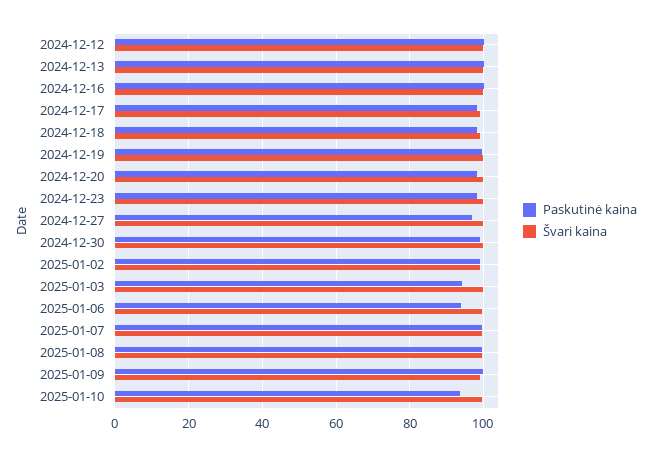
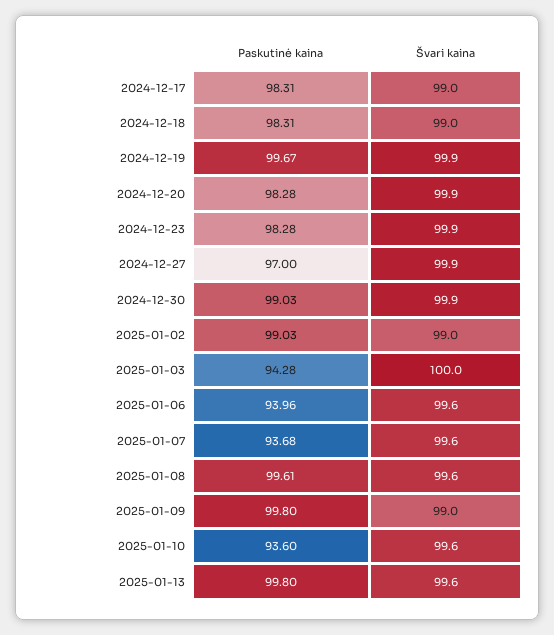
Paskutinė kaina, 2024-12-12: 100 -> none
Švari kaina, 2024-12-12: 100 -> none
Paskutinė kaina, 2024-12-13: 100 -> none
Švari kaina, 2024-12-13: 100 -> none
Paskutinė kaina, 2024-12-16: 100 -> none
Švari kaina, 2024-12-16: 100 -> none
Paskutinė kaina, 2025-01-07: 100 -> 93.68
Paskutinė kaina, 2025-01-13: none -> 99.8
Švari kaina, 2025-01-13: none -> 99.6

